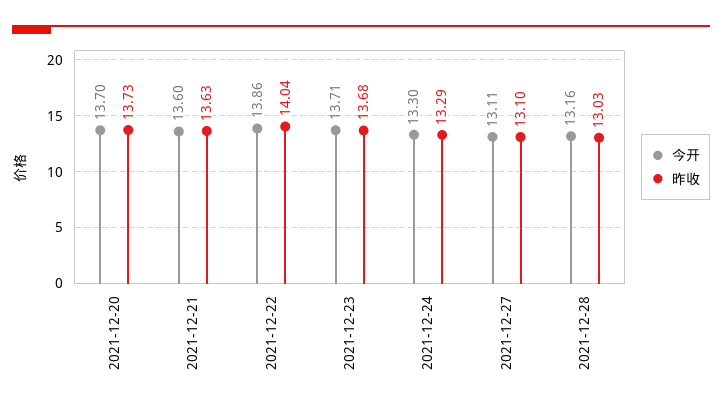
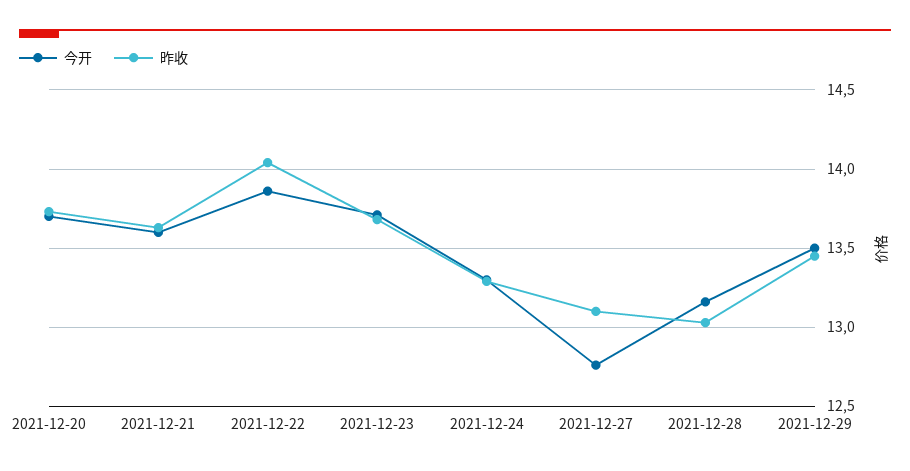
今开, 2021-12-27: 13.11 -> 12.75
今开, 2021-12-29: none -> 13.5
昨收, 2021-12-29: none -> 13.45

